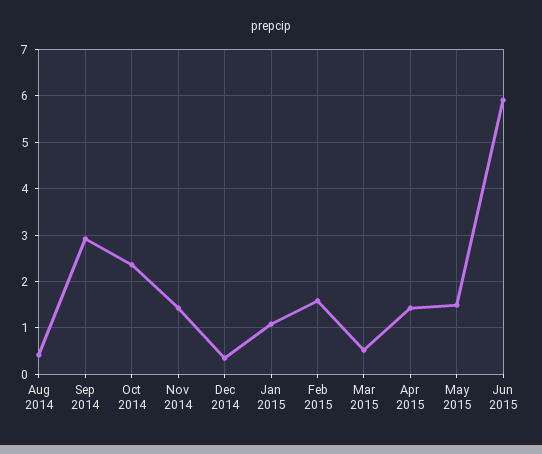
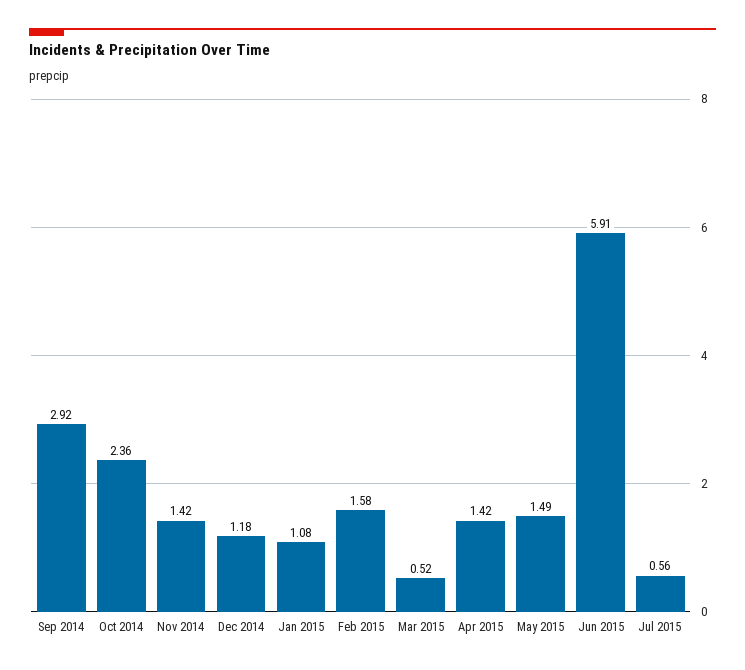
Aug 2014: 0.4 -> none
Dec 2014: 0.4 -> 1.18
Jul 2015: none -> 0.56

